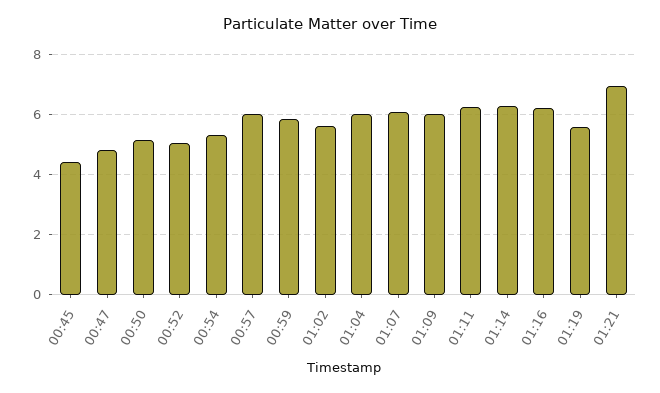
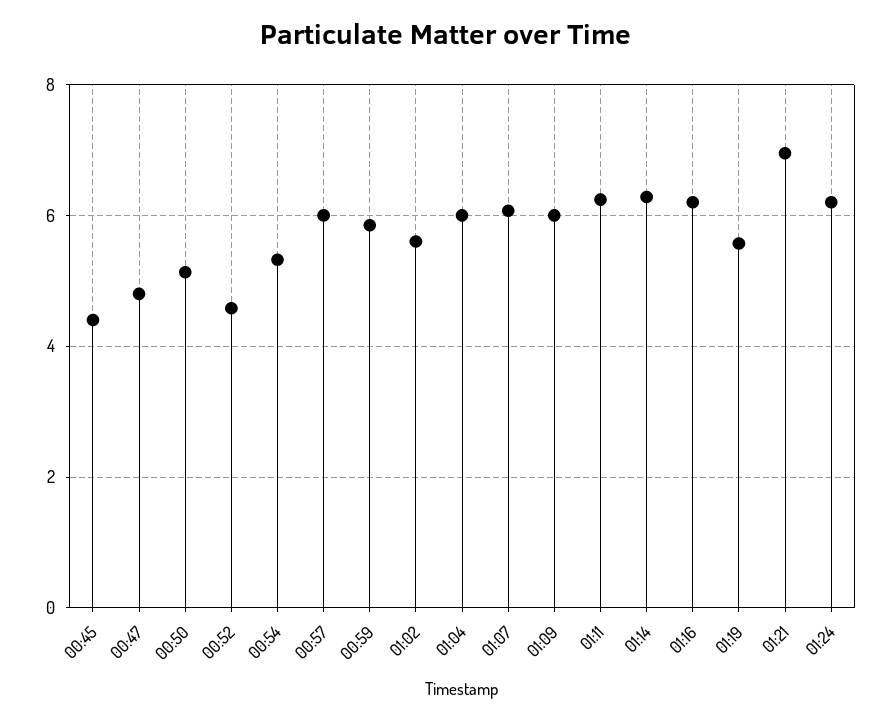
00:52: 5 -> 4.6
01:24: none -> 6.2

